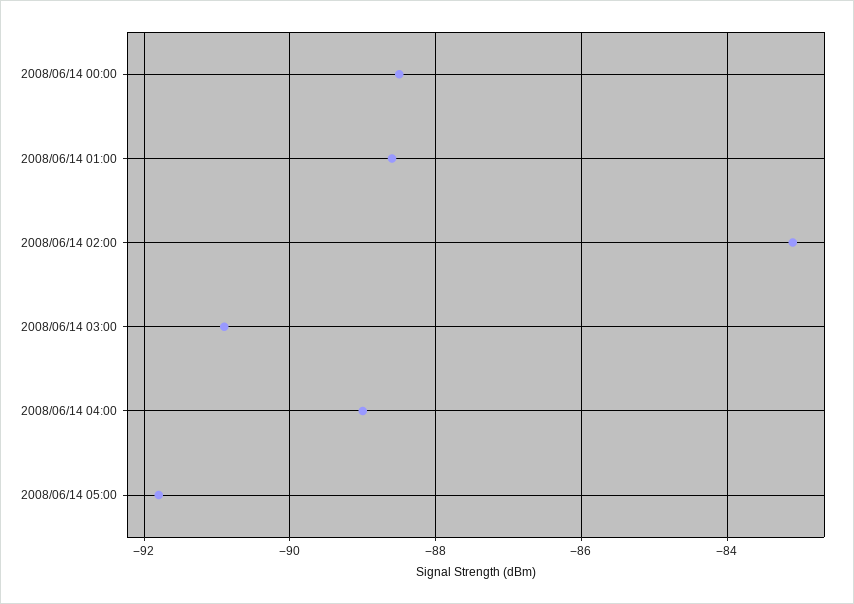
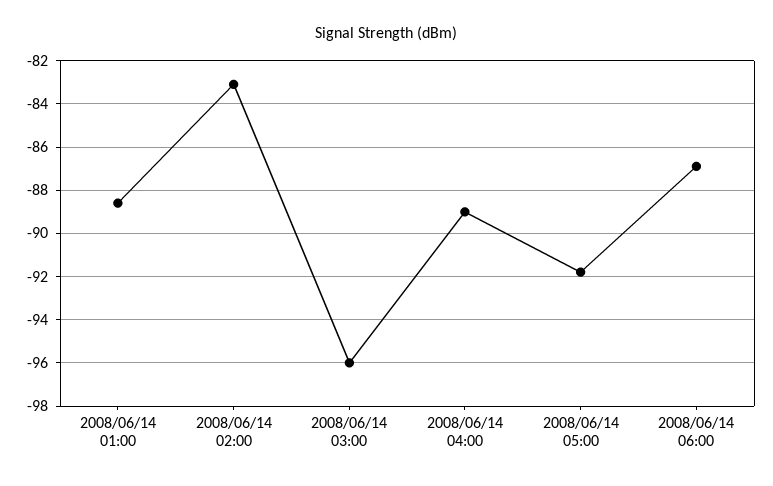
2008/06/14 00:00: -88.5 -> none
2008/06/14 03:00: -91 -> -96
2008/06/14 06:00: none -> -87

